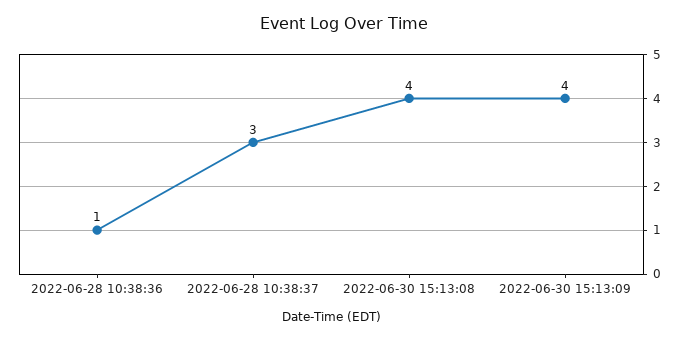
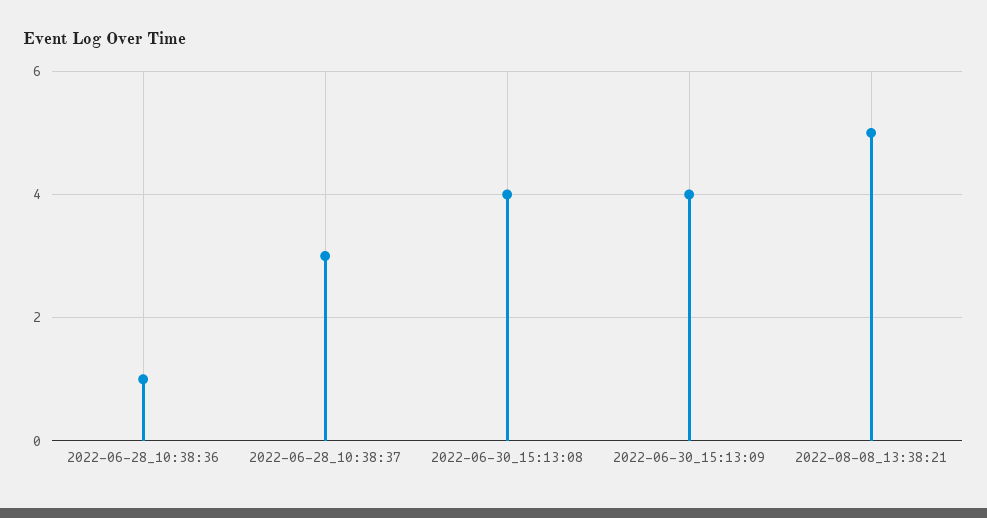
2022-08-08_13:38:21: none -> 5

